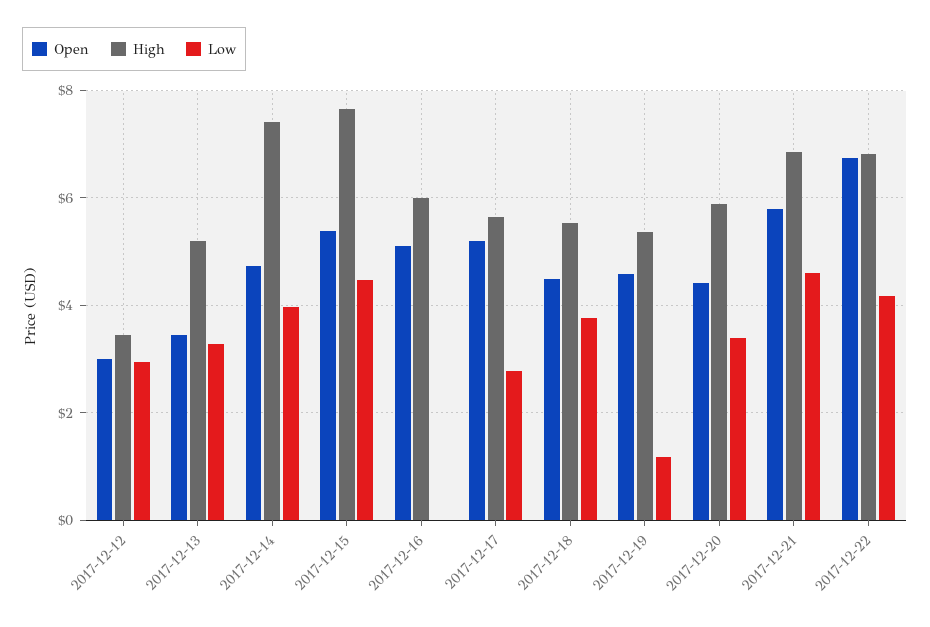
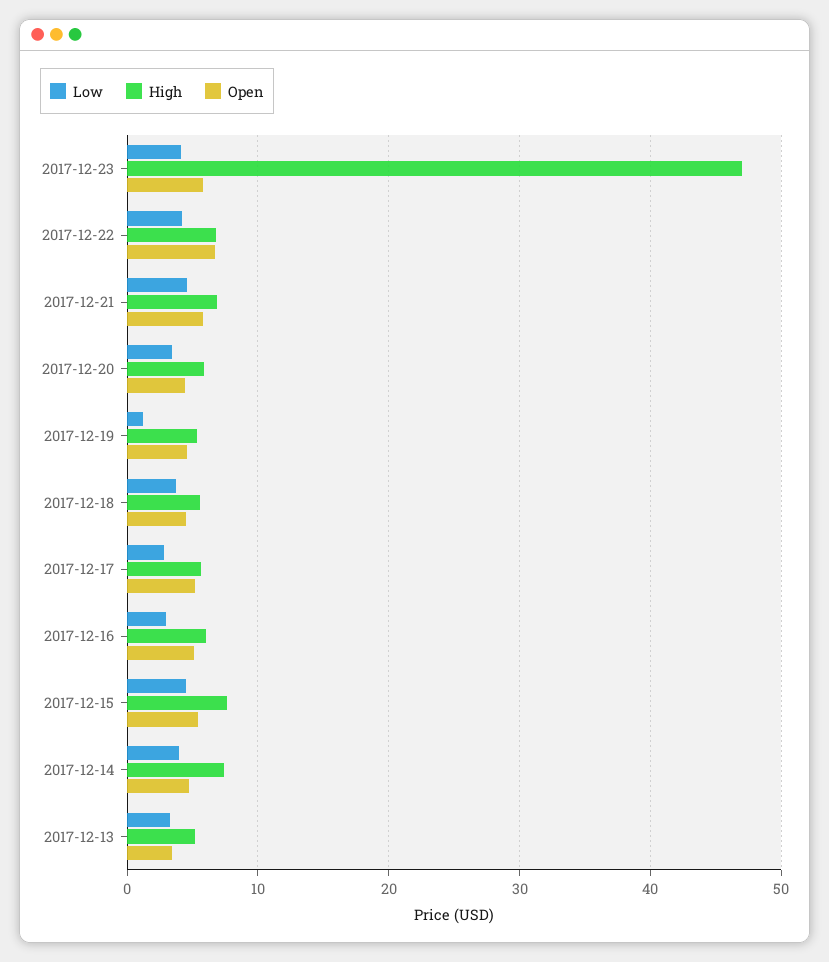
Open, 2017-12-12: 3 -> none
High, 2017-12-12: 3.4 -> none
Low, 2017-12-12: 3 -> none
Low, 2017-12-16: 0 -> 3
Low, 2017-12-23: none -> 4
High, 2017-12-23: none -> 47
Open, 2017-12-23: none -> 6

